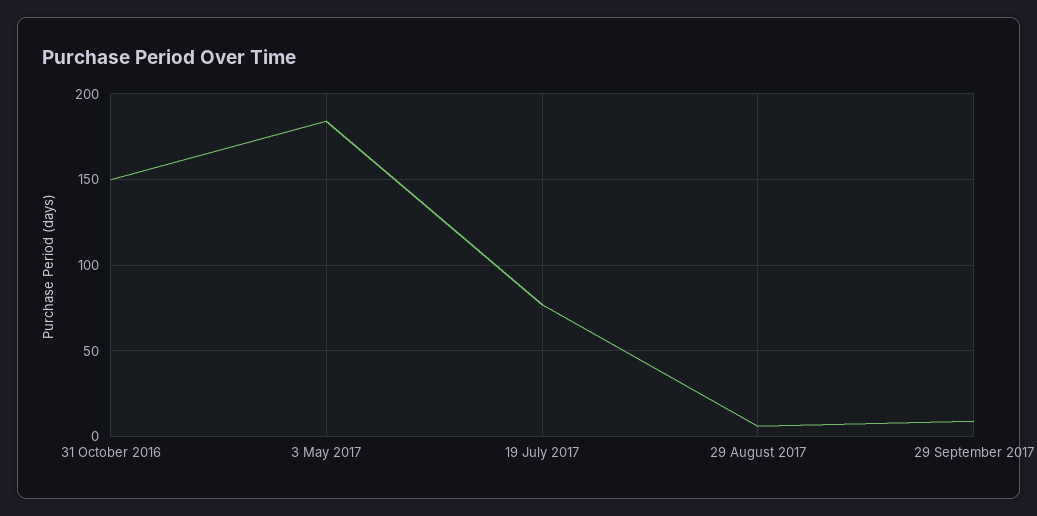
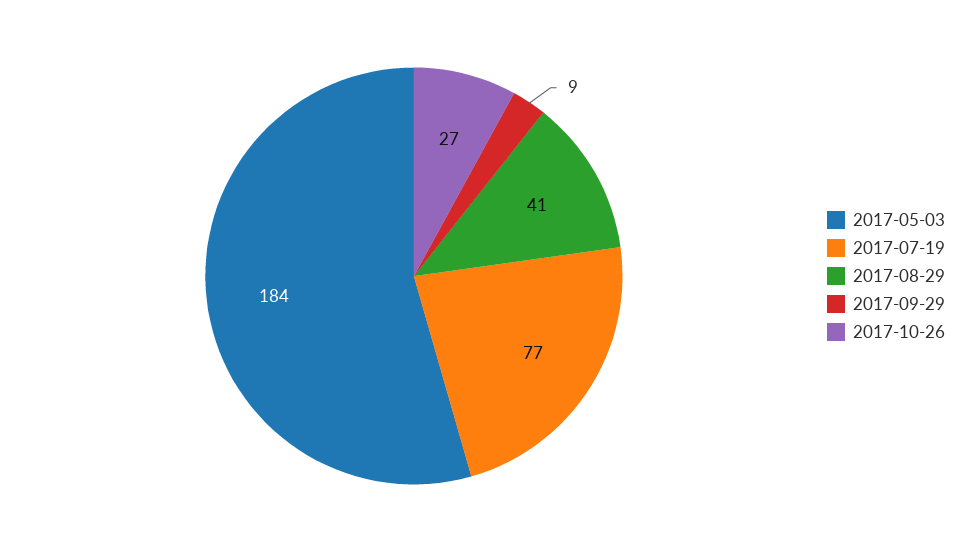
31 October 2016: 150 -> none
29 August 2017: 5 -> 41
2017-10-26: none -> 27

